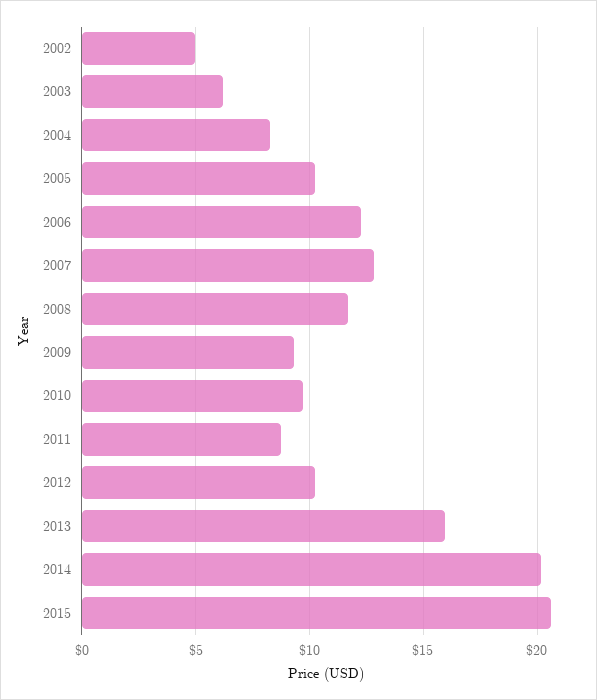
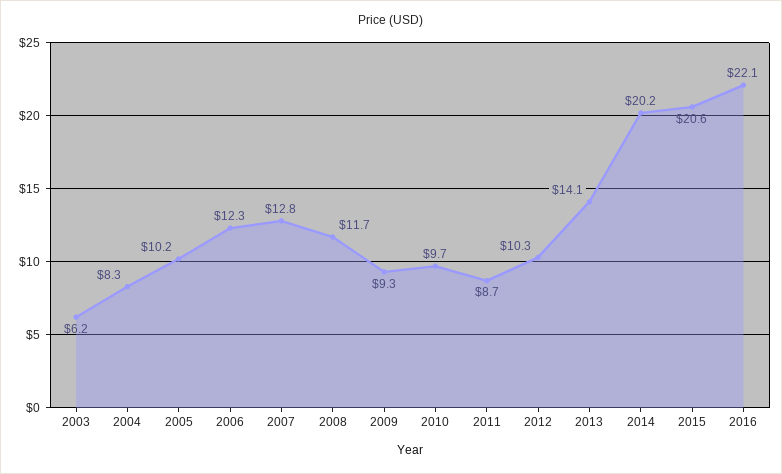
2002: 5 -> none
2013: 16 -> 14.1
2016: none -> 22.1

